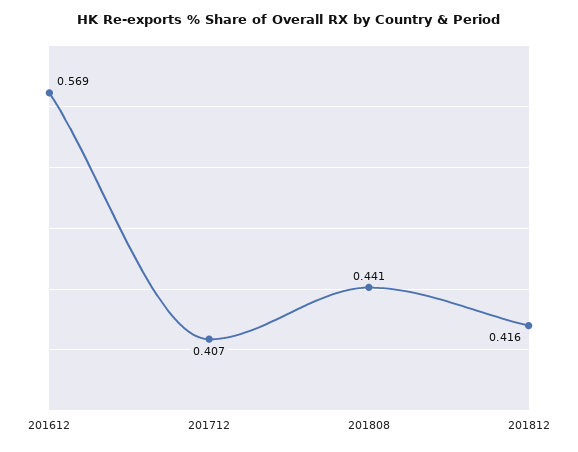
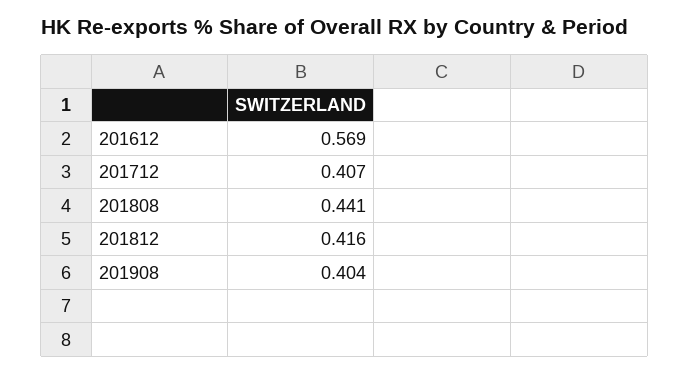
201908: none -> 0.404

